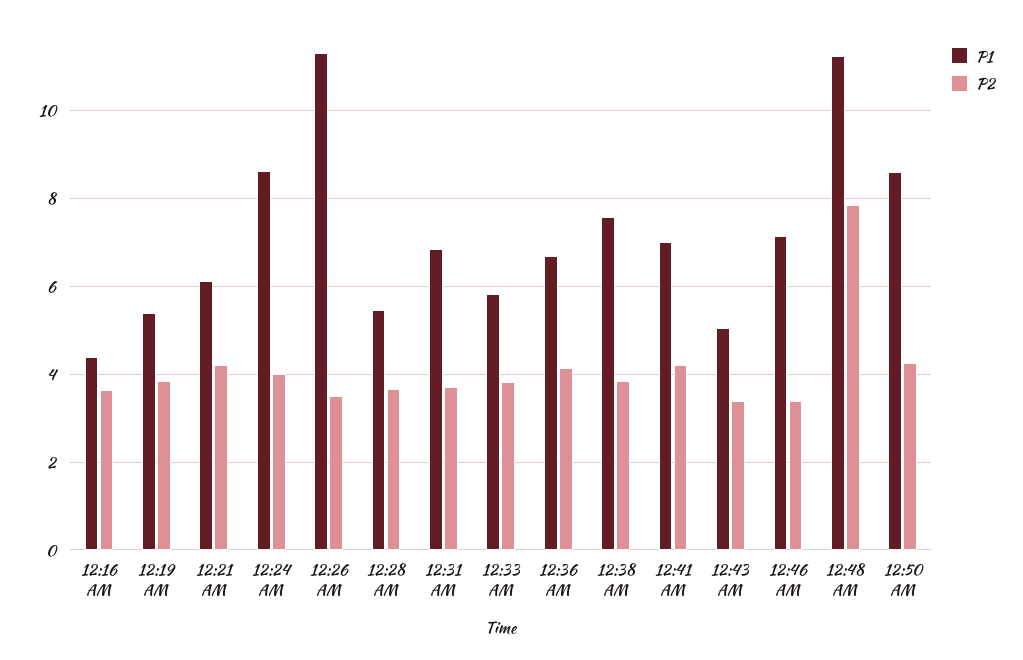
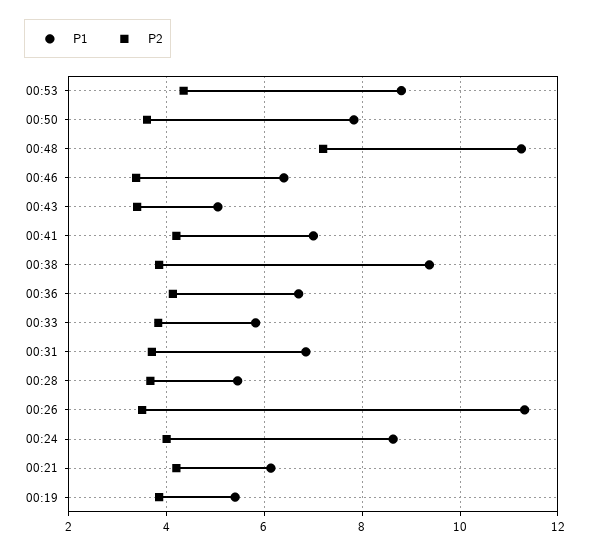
P1, 12:16 AM: 4.4 -> none
P2, 12:16 AM: 3.6 -> none
P1, 12:38 AM: 7.6 -> 9.4
P1, 12:46 AM: 7.2 -> 6.4
P2, 12:48 AM: 7.8 -> 7.2
P1, 12:50 AM: 8.6 -> 7.8
P2, 12:50 AM: 4.2 -> 3.6
P1, 00:53: none -> 8.8
P2, 00:53: none -> 4.4

